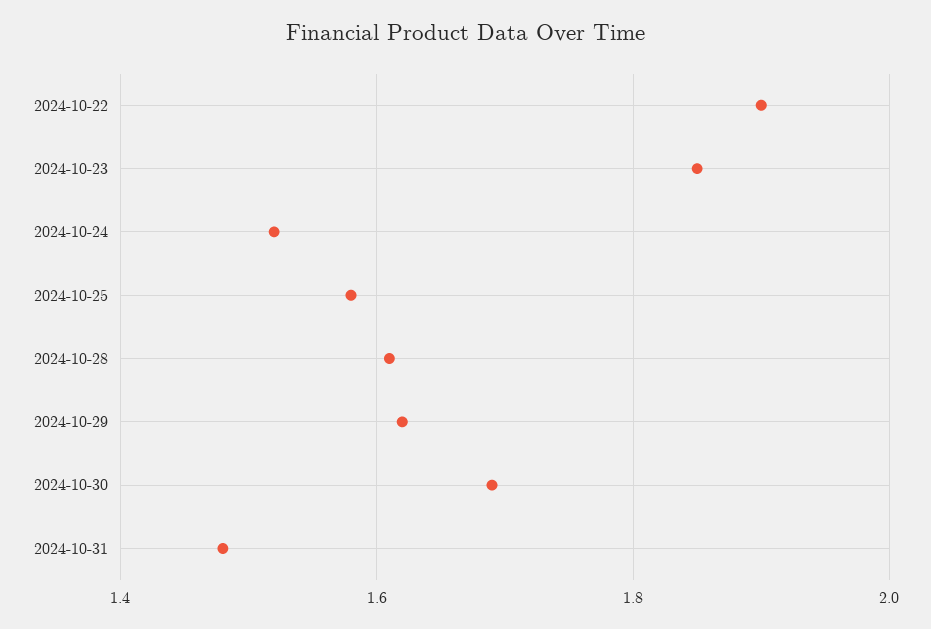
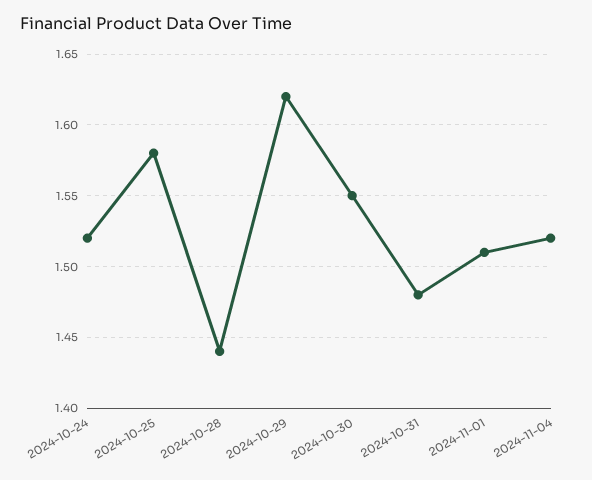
2024-10-22: 1.9 -> none
2024-10-23: 1.85 -> none
2024-10-28: 1.6 -> 1.44
2024-10-30: 1.7 -> 1.55
2024-11-01: none -> 1.51
2024-11-04: none -> 1.52

